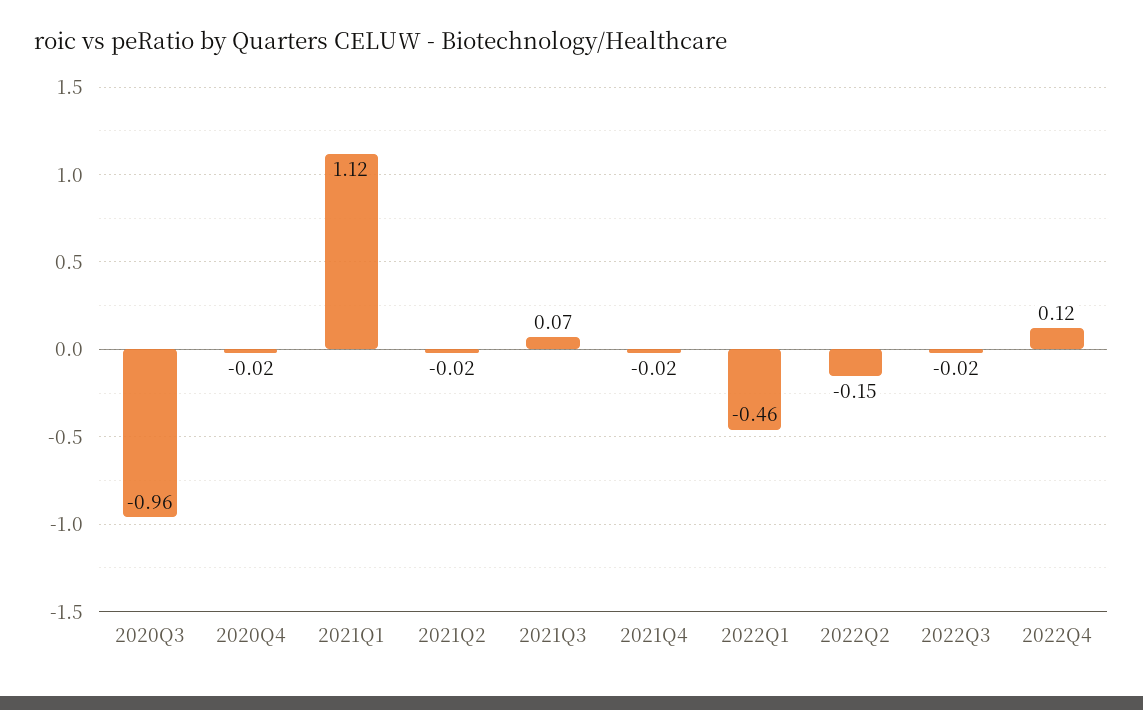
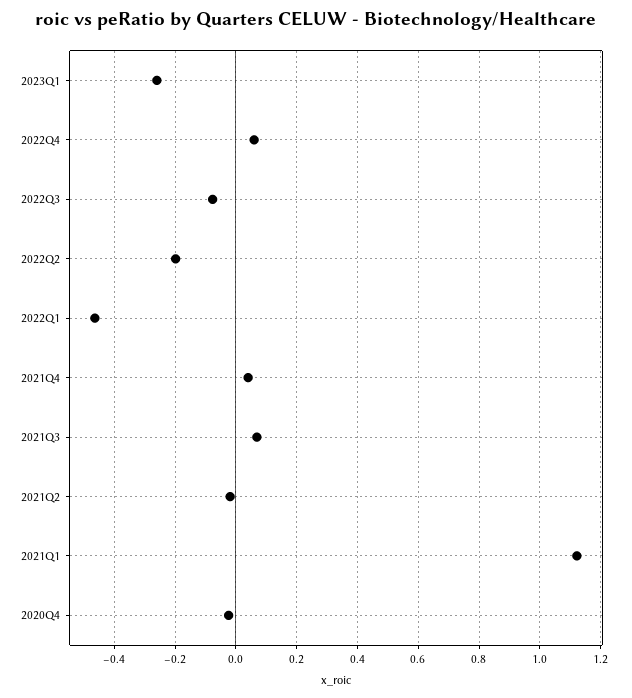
2020Q3: -0.96 -> none
2021Q4: -0.02 -> 0.04
2022Q2: -0.15 -> -0.2
2022Q3: -0.02 -> -0.08
2022Q4: 0.12 -> 0.06
2023Q1: none -> -0.26

